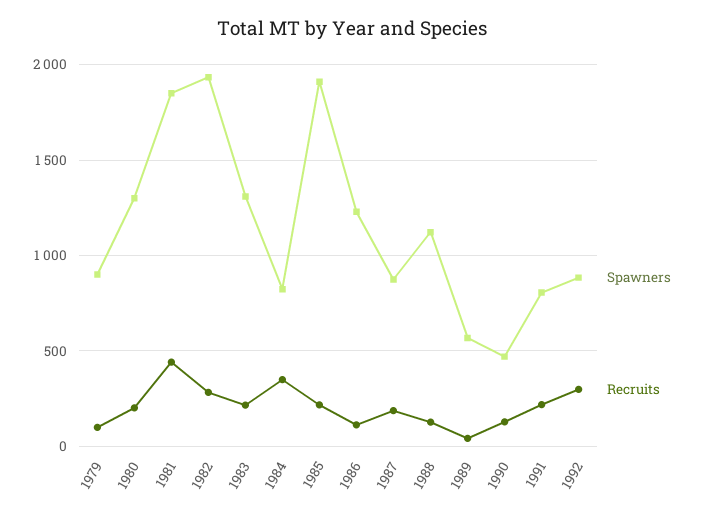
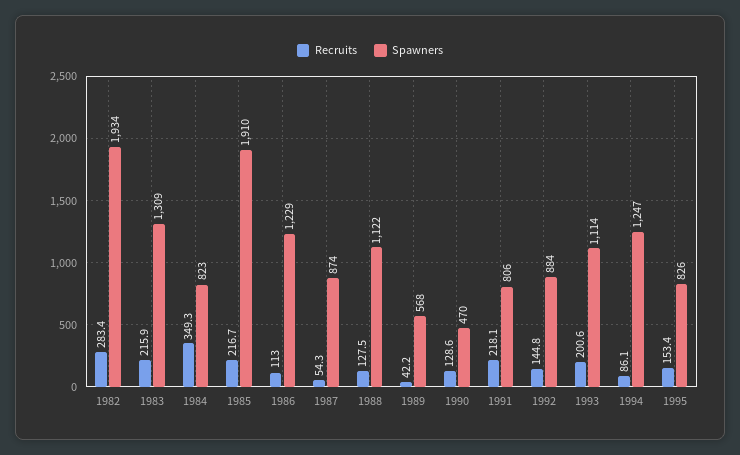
Spawners, 1979: 900 -> none
Recruits, 1979: 100 -> none
Spawners, 1980: 1300 -> none
Recruits, 1980: 200 -> none
Spawners, 1981: 1850 -> none
Recruits, 1981: 450 -> none
Recruits, 1987: 200 -> 54.3
Recruits, 1992: 300 -> 144.8
Recruits, 1993: none -> 200.6
Spawners, 1993: none -> 1114
Recruits, 1994: none -> 86.1
Spawners, 1994: none -> 1247
Recruits, 1995: none -> 153.4
Spawners, 1995: none -> 826

